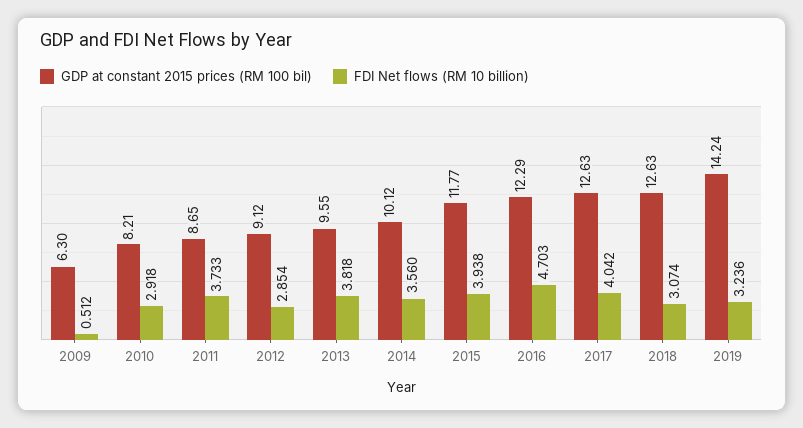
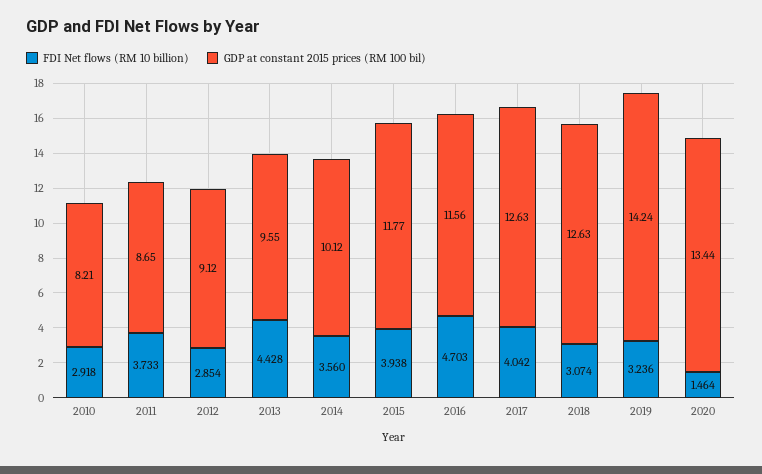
GDP at constant 2015 prices (RM 100 bil), 2009: 6.3 -> none
FDI Net flows (RM 10 billion), 2009: 0.512 -> none
FDI Net flows (RM 10 billion), 2013: 3.818 -> 4.428
GDP at constant 2015 prices (RM 100 bil), 2016: 12.29 -> 11.56
FDI Net flows (RM 10 billion), 2020: none -> 1.464
GDP at constant 2015 prices (RM 100 bil), 2020: none -> 13.44

